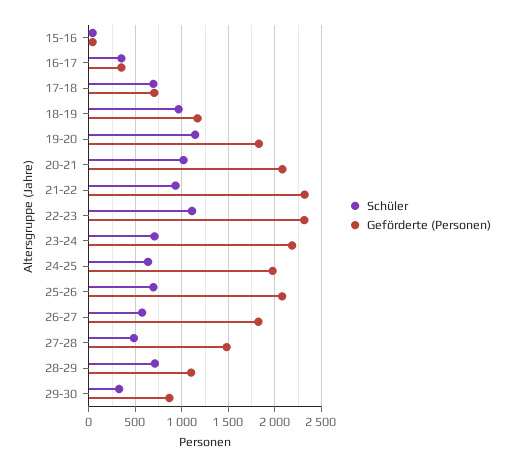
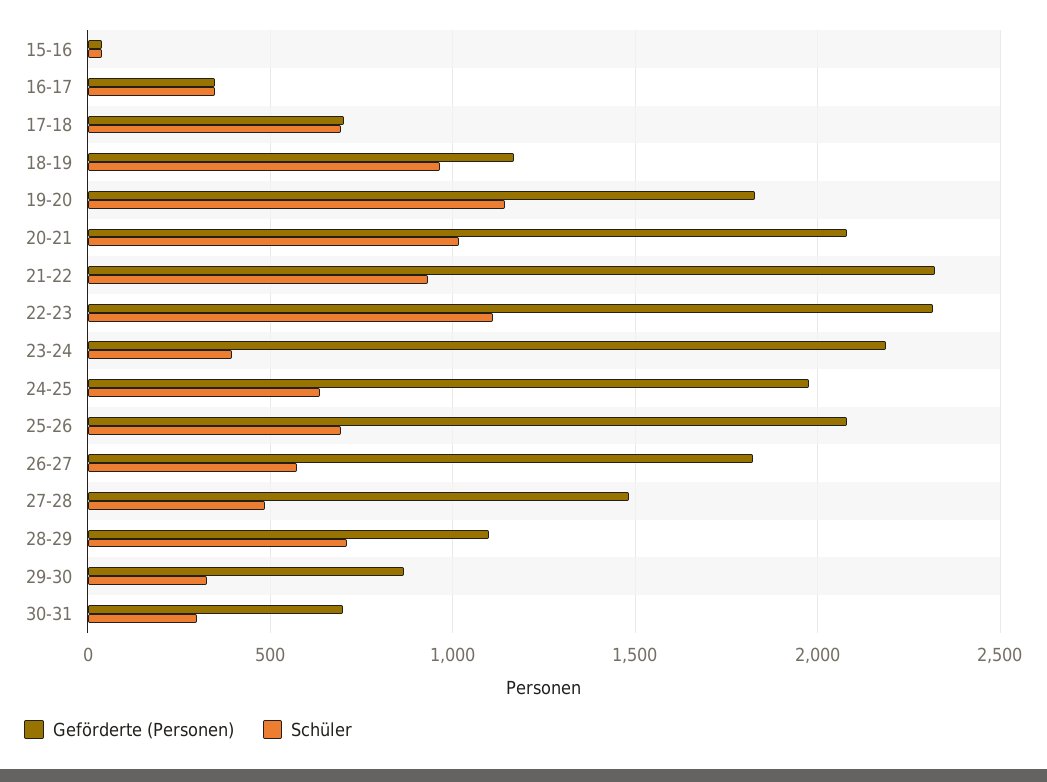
Schüler, 23-24: 700 -> 400
Geförderte (Personen), 30-31: none -> 700
Schüler, 30-31: none -> 300

